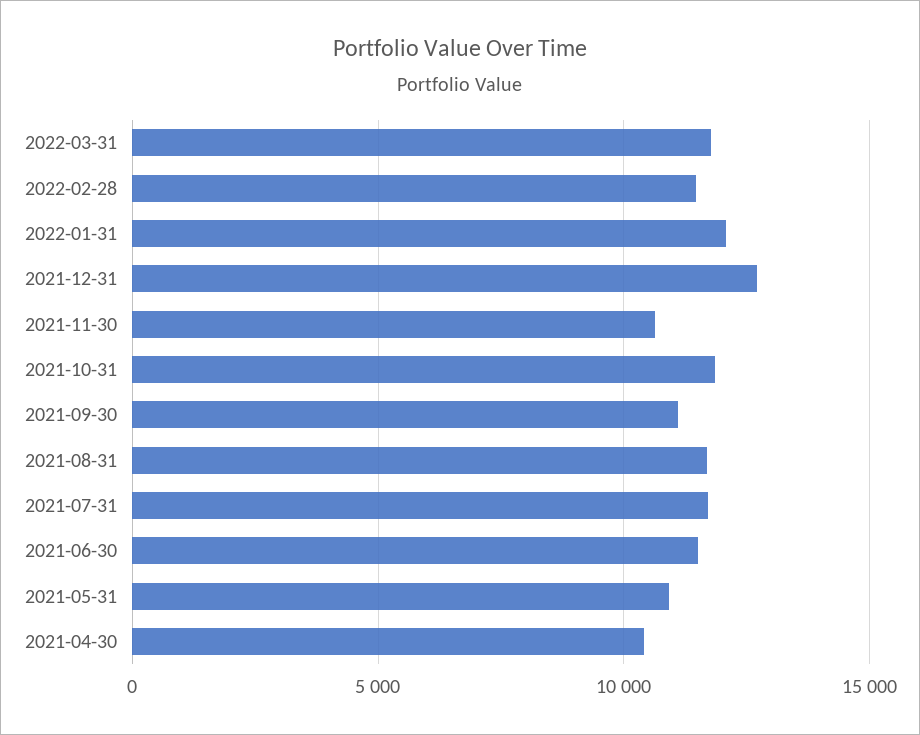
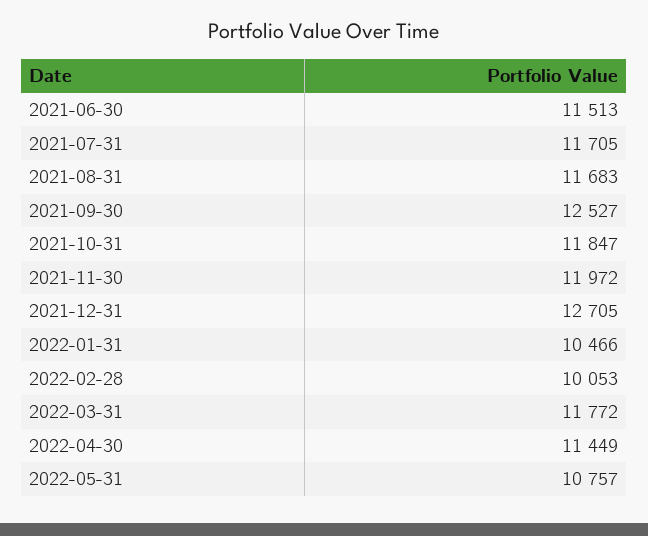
2022-02-28: 11500 -> 10053
2022-01-31: 12000 -> 10466
2021-11-30: 10500 -> 11972
2021-09-30: 11000 -> 12527
2021-05-31: 11000 -> none
2021-04-30: 10500 -> none
2022-04-30: none -> 11449
2022-05-31: none -> 10757

